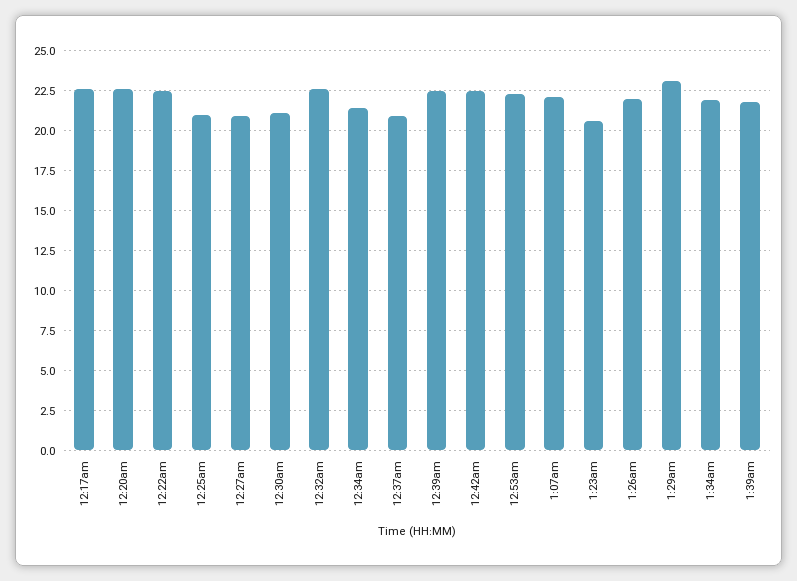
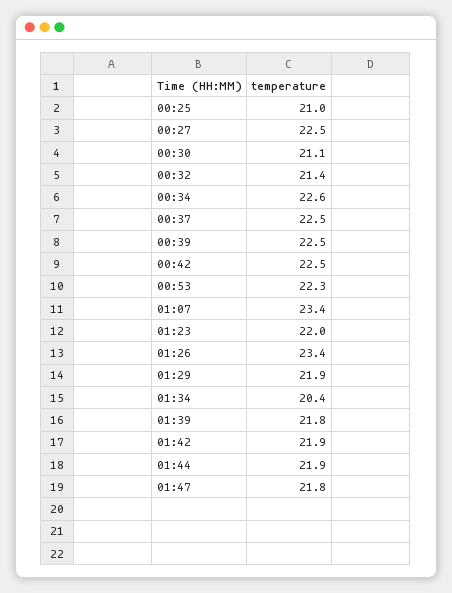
12:17am: 22.5 -> none
12:20am: 22.5 -> none
12:22am: 22.5 -> none
12:27am: 21 -> 22.5
12:32am: 22.5 -> 21.4
12:34am: 21.5 -> 22.6
12:37am: 21 -> 22.5
1:07am: 22 -> 23.4
1:23am: 20.5 -> 22
1:26am: 22 -> 23.4
1:29am: 23 -> 21.9
1:34am: 22 -> 20.4
01:42: none -> 21.9
01:44: none -> 21.9
01:47: none -> 21.8

